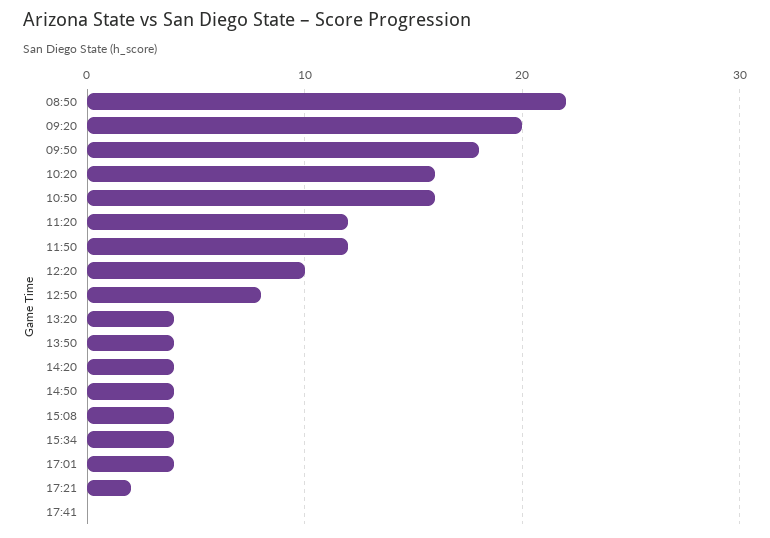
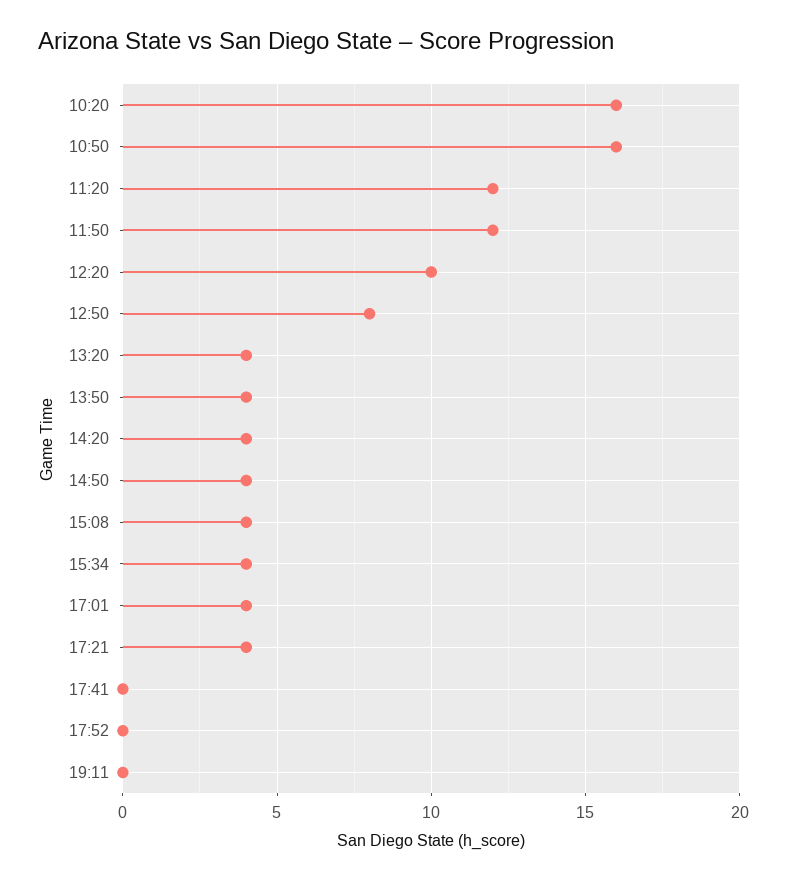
08:50: 22 -> none
09:20: 20 -> none
09:50: 18 -> none
17:21: 2 -> 4
17:52: none -> 0
19:11: none -> 0

